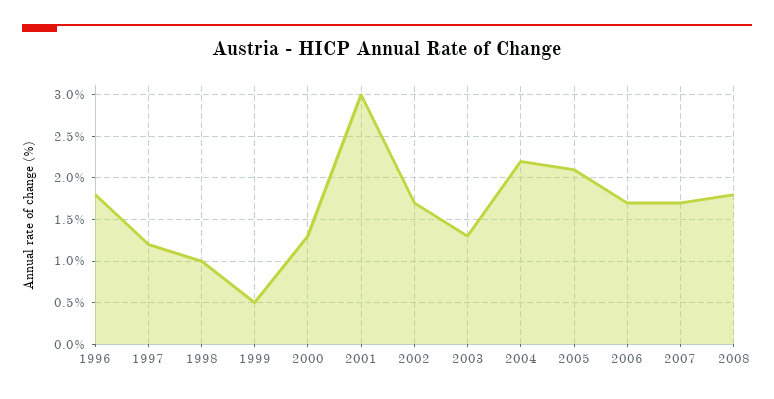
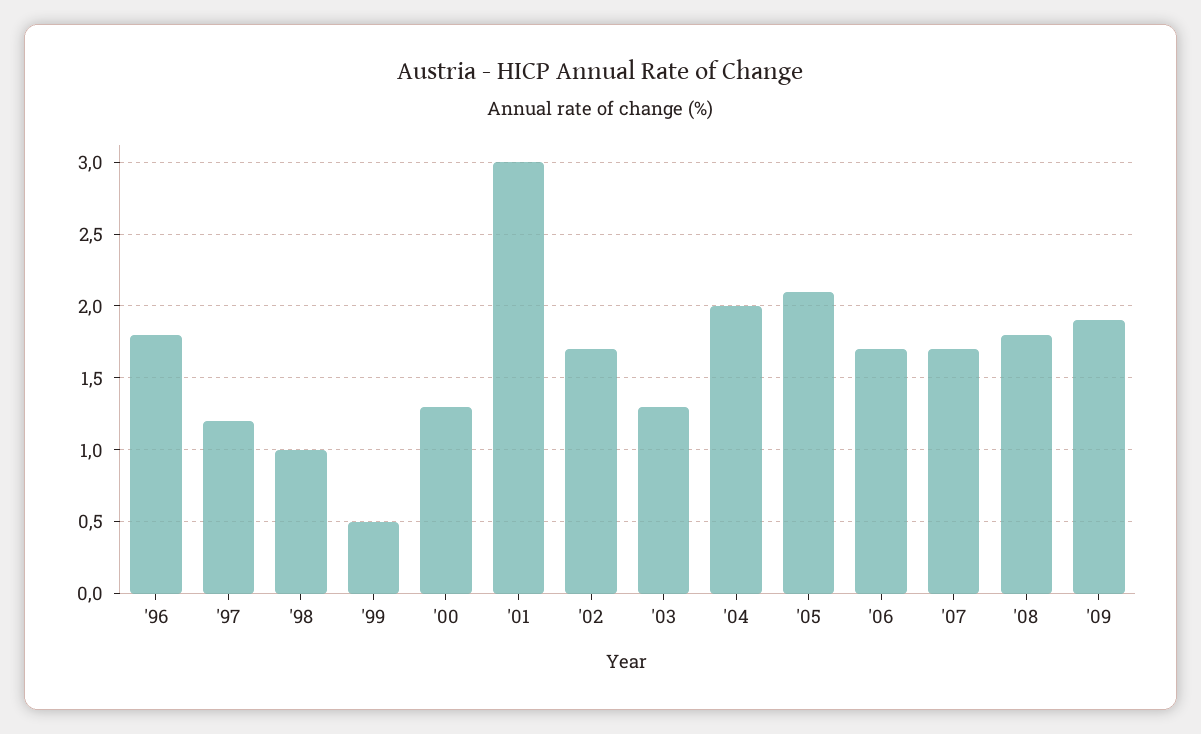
2004: 2.2 -> 2
'09: none -> 1.9

